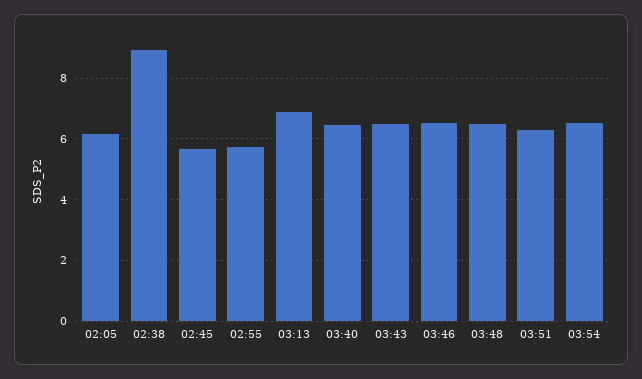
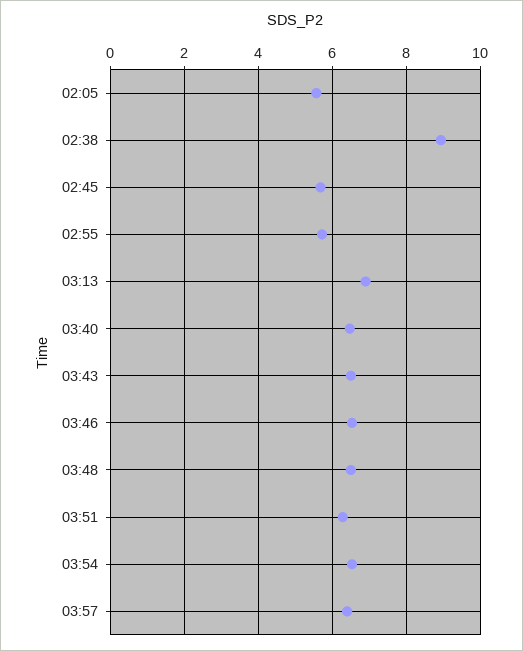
02:05: 6.2 -> 5.6
03:57: none -> 6.4

